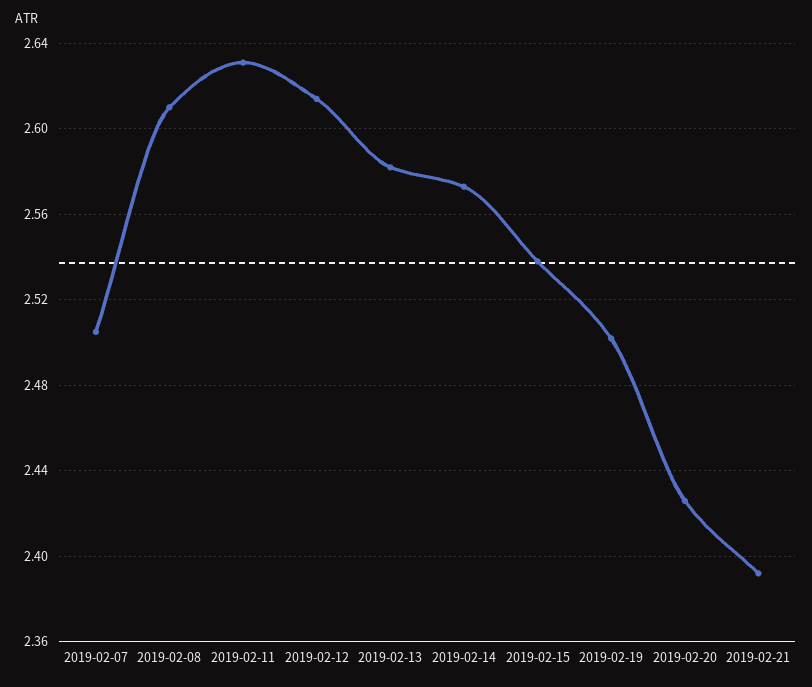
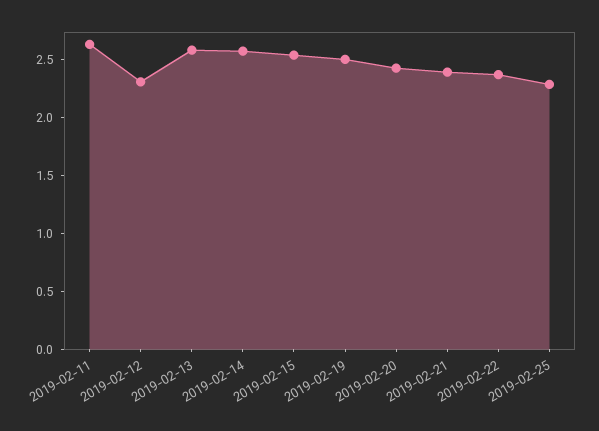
2019-02-07: 2.505 -> none
2019-02-08: 2.61 -> none
2019-02-12: 2.615 -> 2.3
2019-02-22: none -> 2.4
2019-02-25: none -> 2.3

